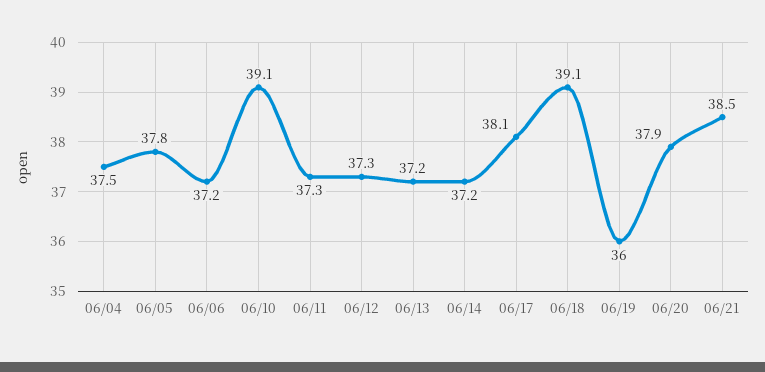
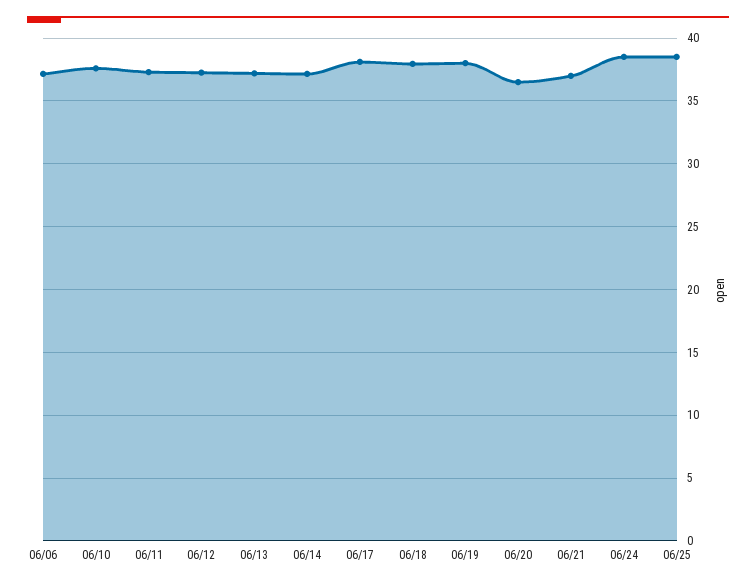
06/04: 37.5 -> none
06/05: 37.8 -> none
06/10: 39.1 -> 37.5
06/18: 39.1 -> 38
06/19: 36 -> 38
06/20: 37.9 -> 36.5
06/21: 38.5 -> 37
06/24: none -> 38.5
06/25: none -> 38.5

